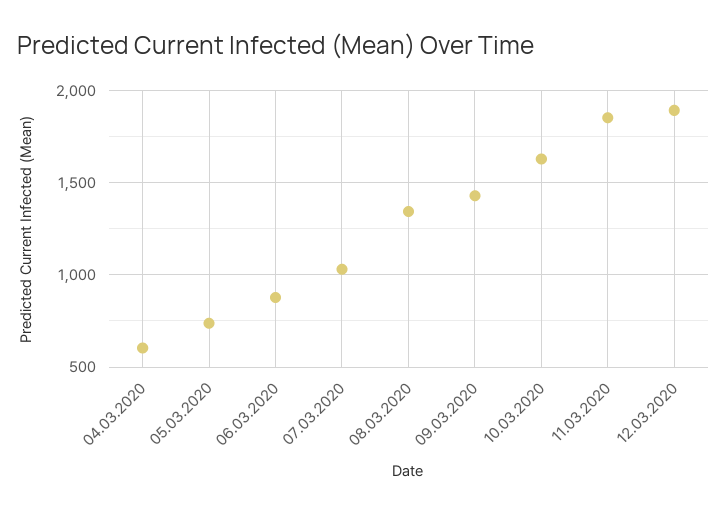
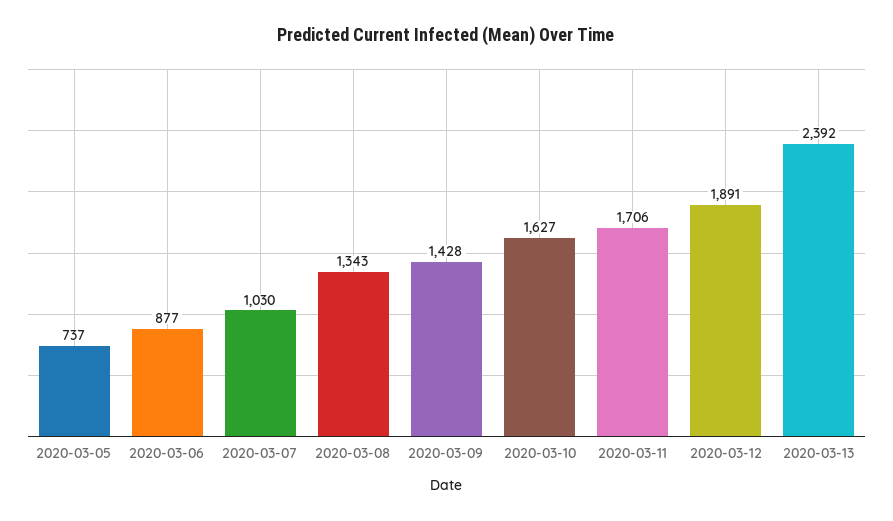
04.03.2020: 600 -> none
11.03.2020: 1850 -> 1706
2020-03-13: none -> 2392

